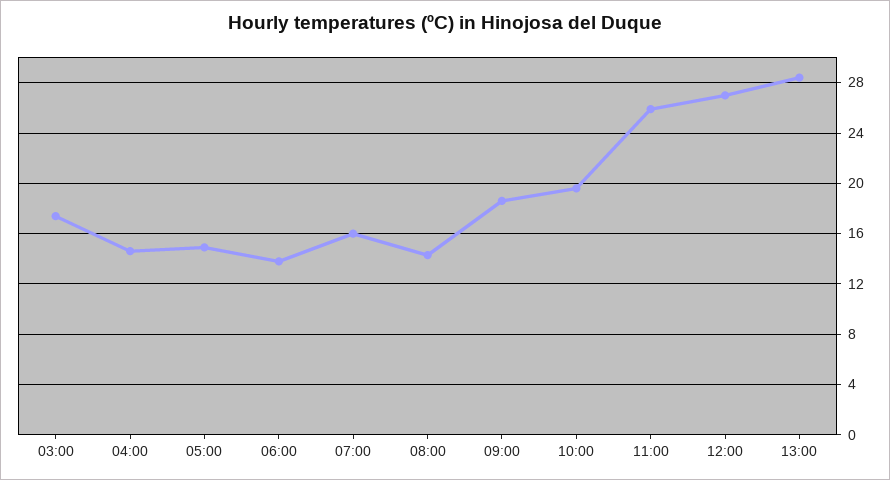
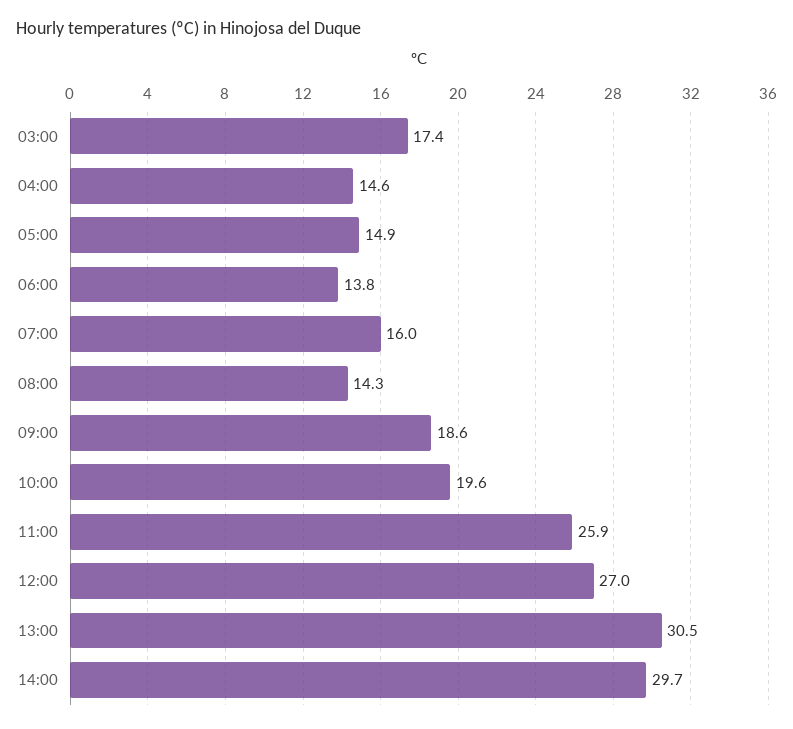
13:00: 28.5 -> 30.5
14:00: none -> 29.7

